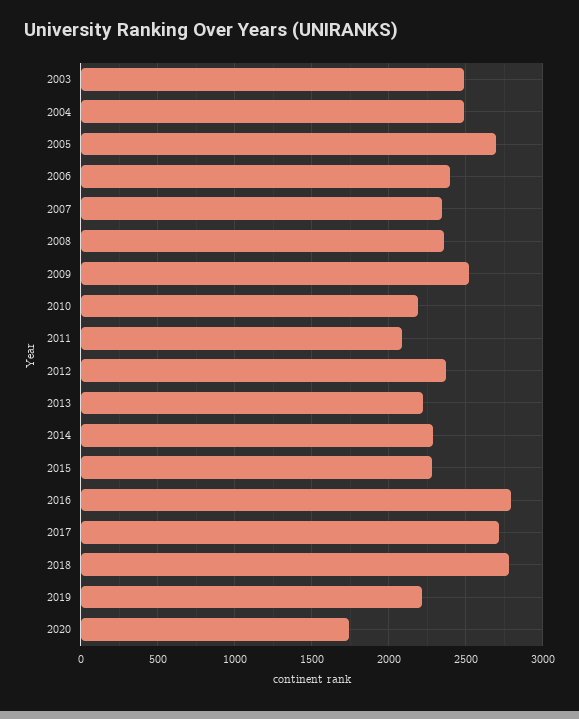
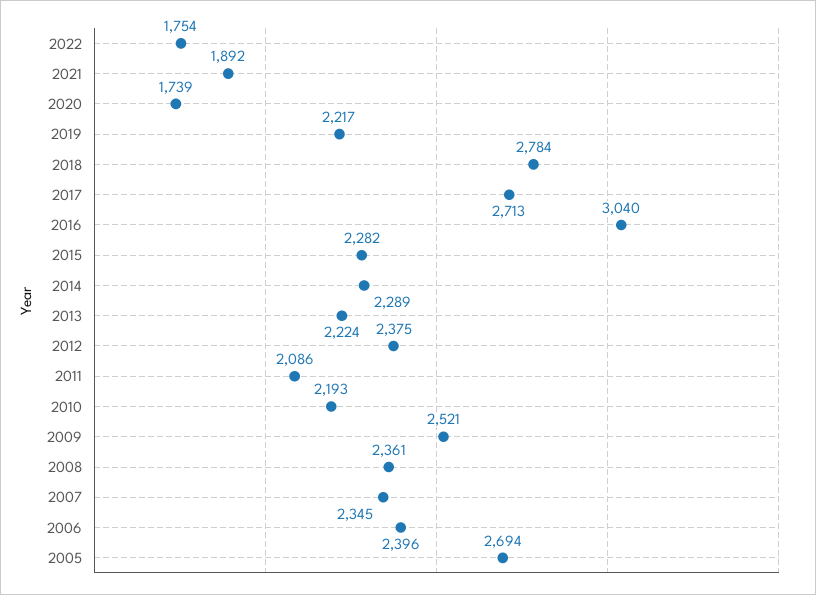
2003: 2500 -> none
2004: 2500 -> none
2016: 2800 -> 3040
2022: none -> 1754
2021: none -> 1892

